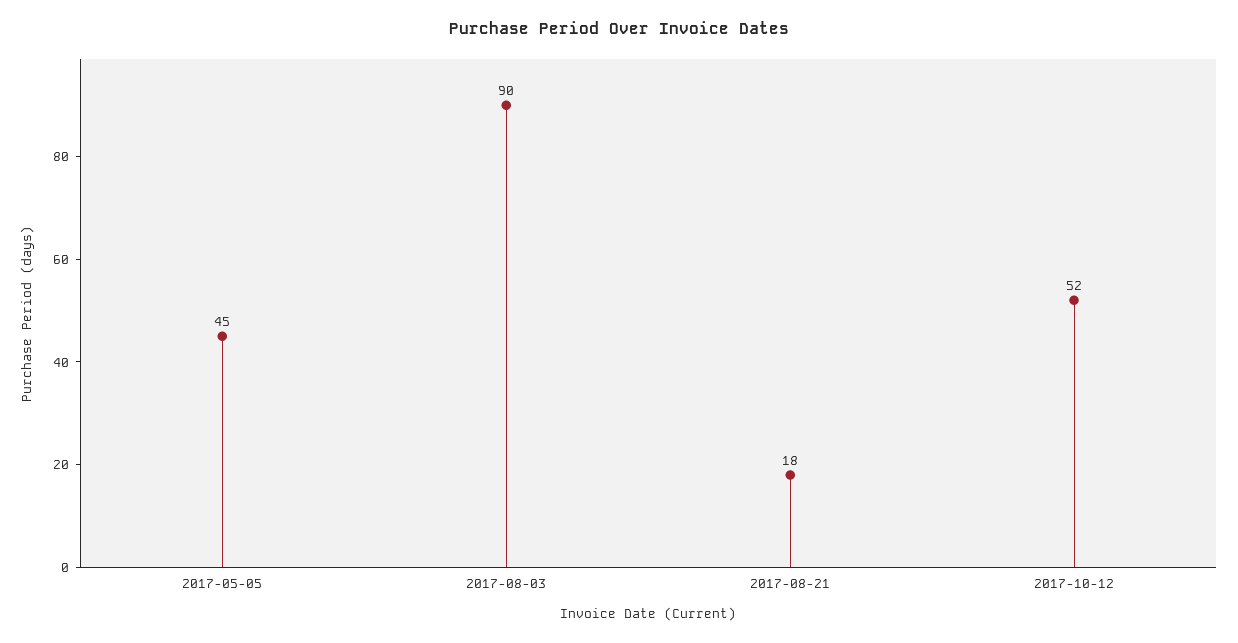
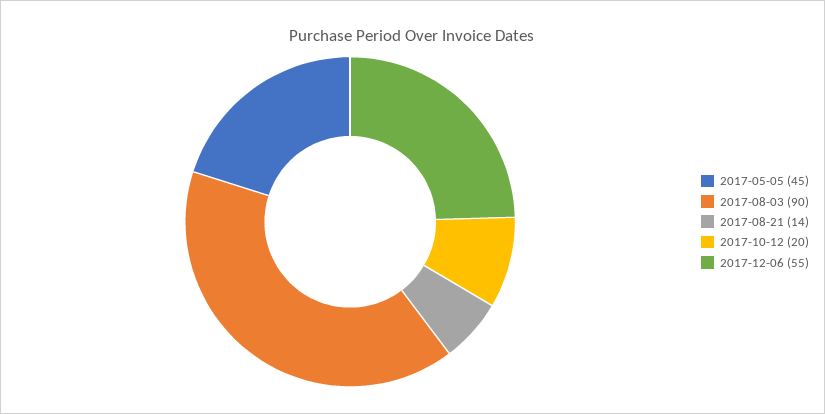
2017-08-21: 18 -> 14
2017-10-12: 52 -> 20
2017-12-06: none -> 55

